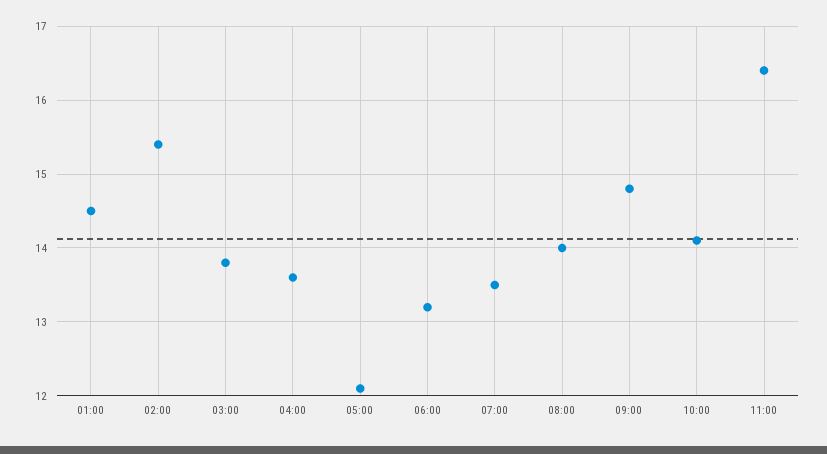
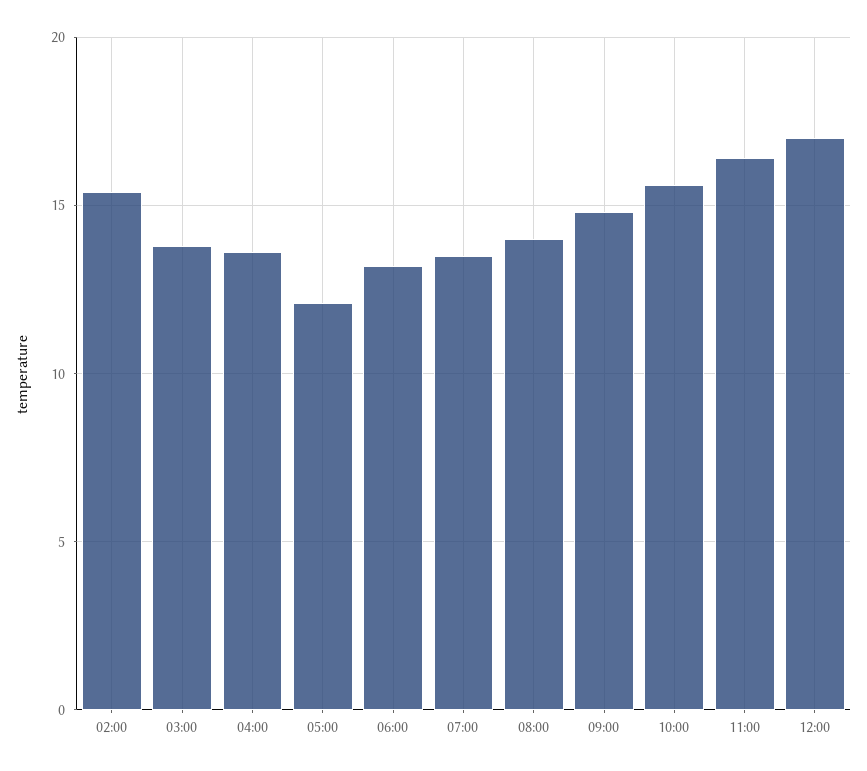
01:00: 14.5 -> none
10:00: 14.1 -> 15.5
12:00: none -> 17

